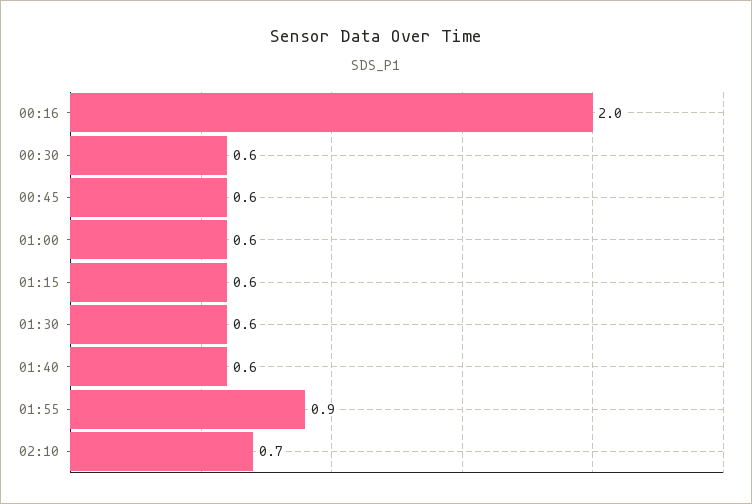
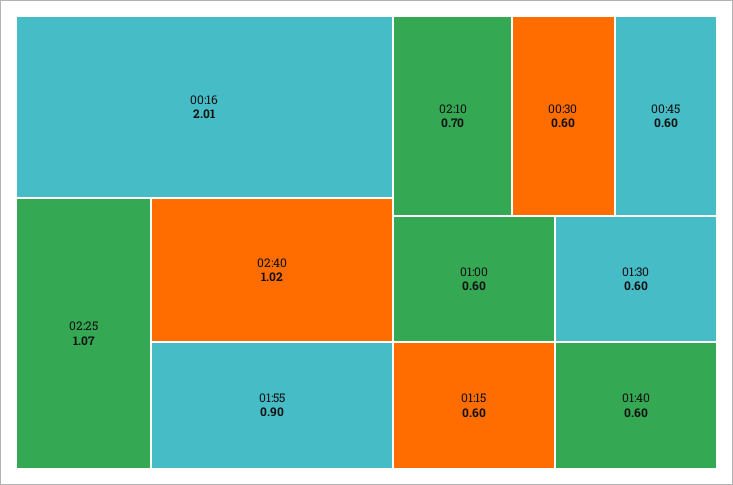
00:16: 2 -> 2.01
02:25: none -> 1.07
02:40: none -> 1.02

